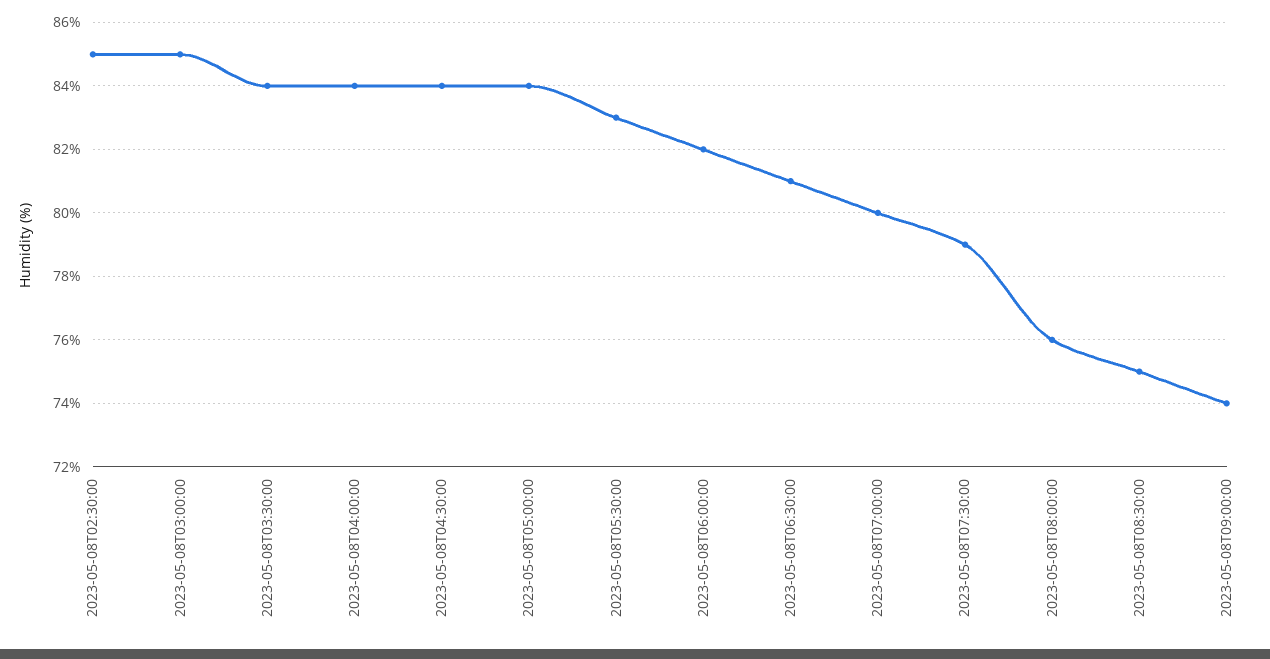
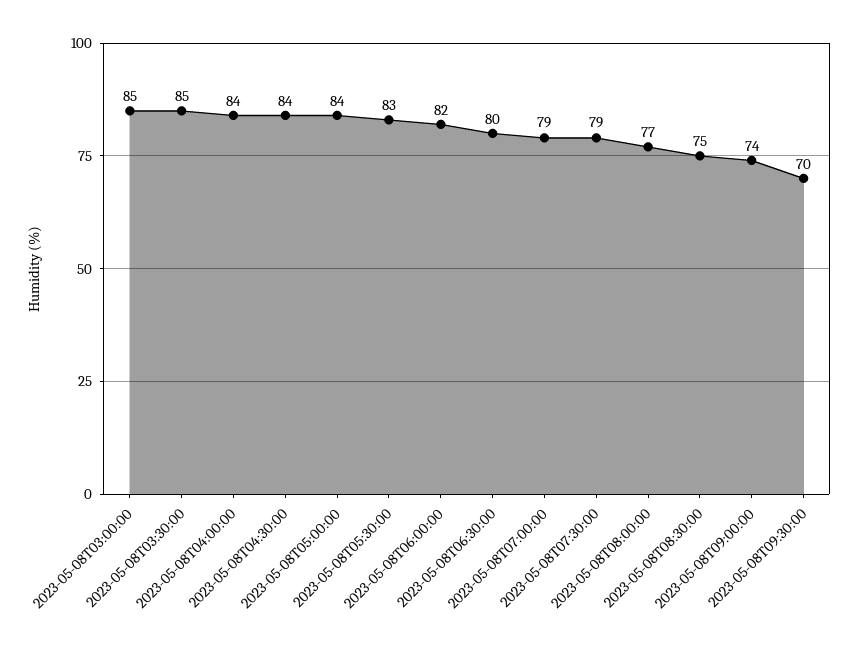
2023-05-08T02:30:00: 85 -> none
2023-05-08T03:30:00: 84 -> 85
2023-05-08T06:30:00: 81 -> 80
2023-05-08T07:00:00: 80 -> 79
2023-05-08T08:00:00: 76 -> 77
2023-05-08T09:30:00: none -> 70

